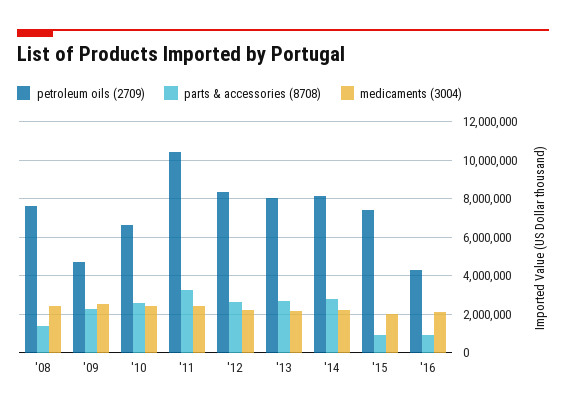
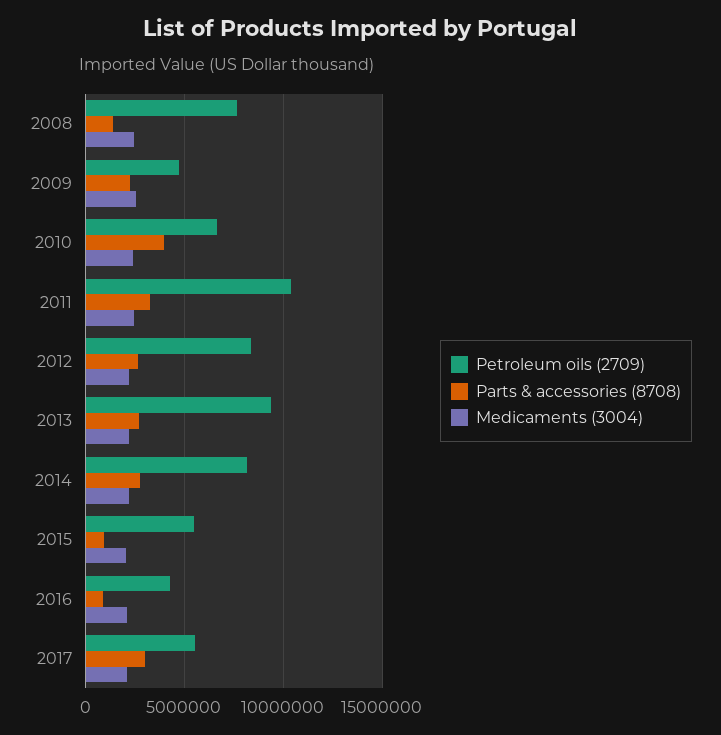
parts & accessories (8708), '10: 2500000 -> 4000000
petroleum oils (2709), '13: 8000000 -> 9500000
petroleum oils (2709), '15: 7500000 -> 5500000
petroleum oils (2709), 2017: none -> 5500000
parts & accessories (8708), 2017: none -> 3000000
medicaments (3004), 2017: none -> 2000000

